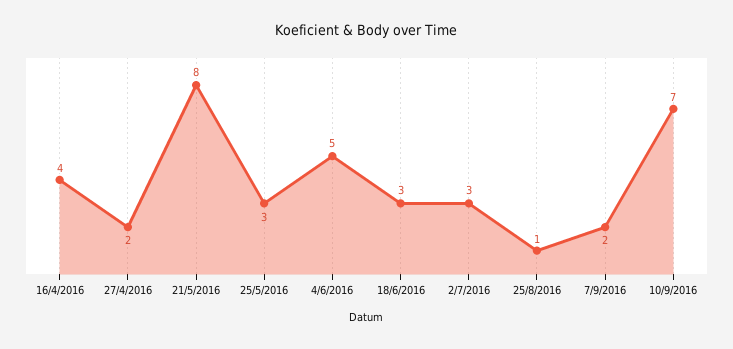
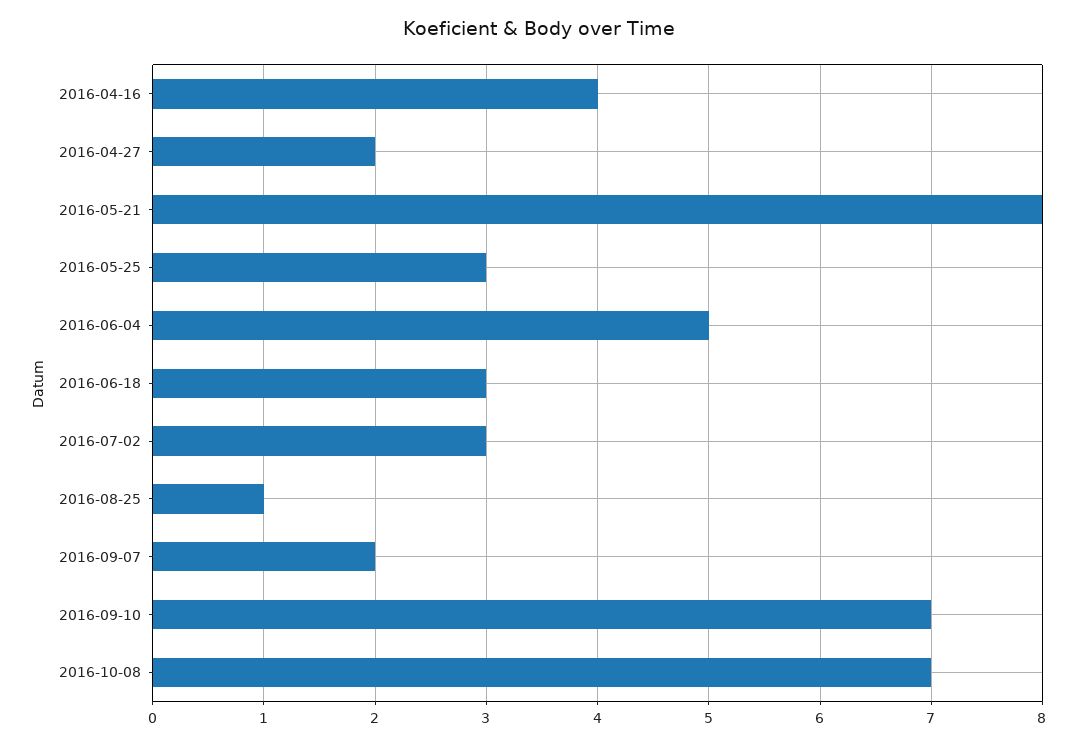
2016-10-08: none -> 7

